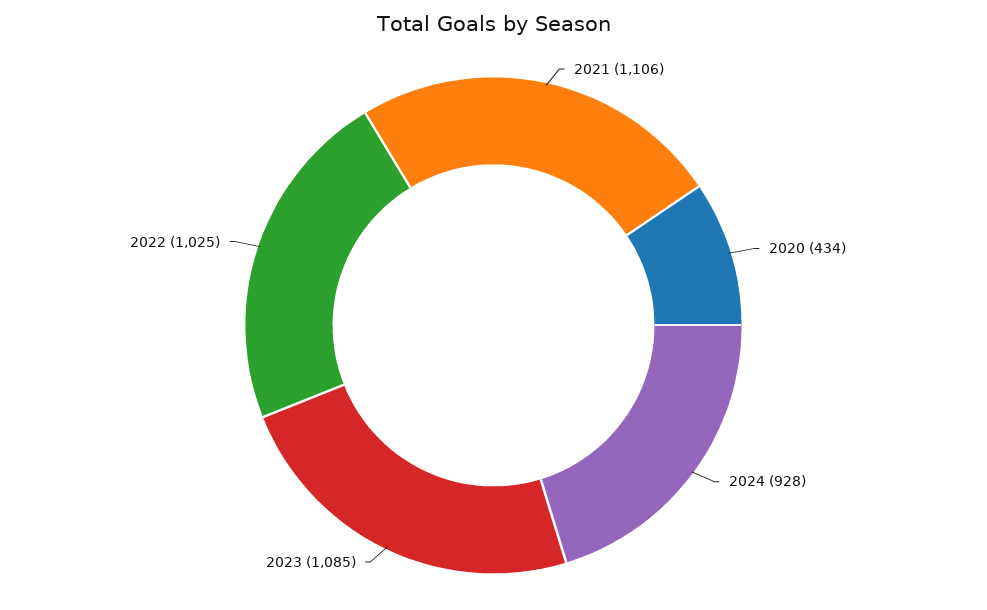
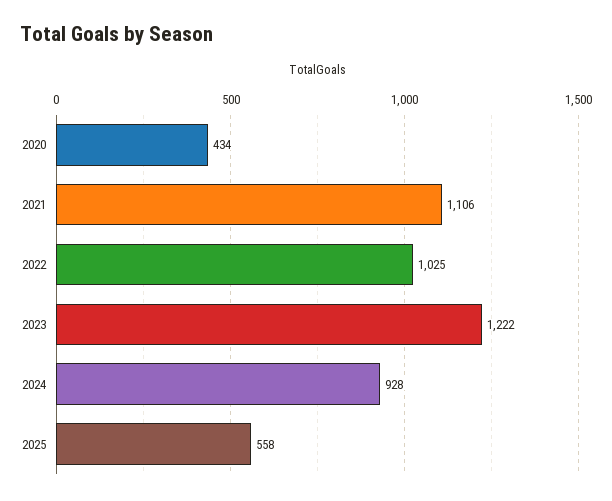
2023: 1085 -> 1222
2025: none -> 558

